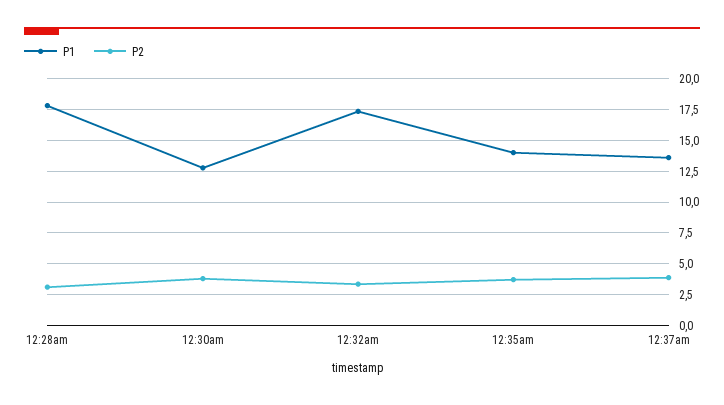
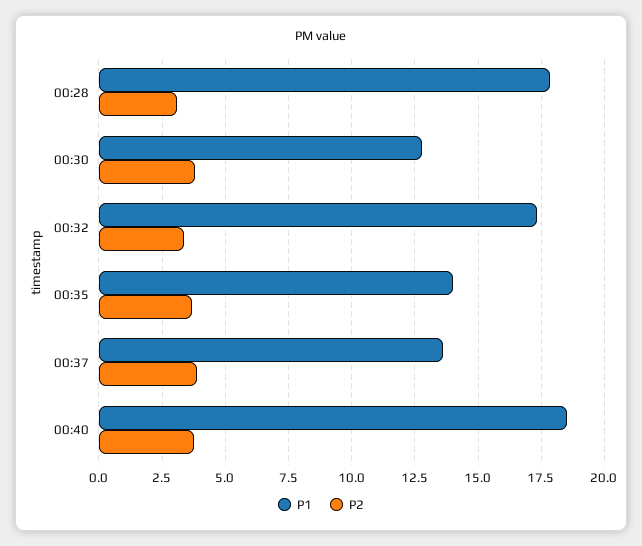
P1, 00:40: none -> 18.5
P2, 00:40: none -> 3.75

